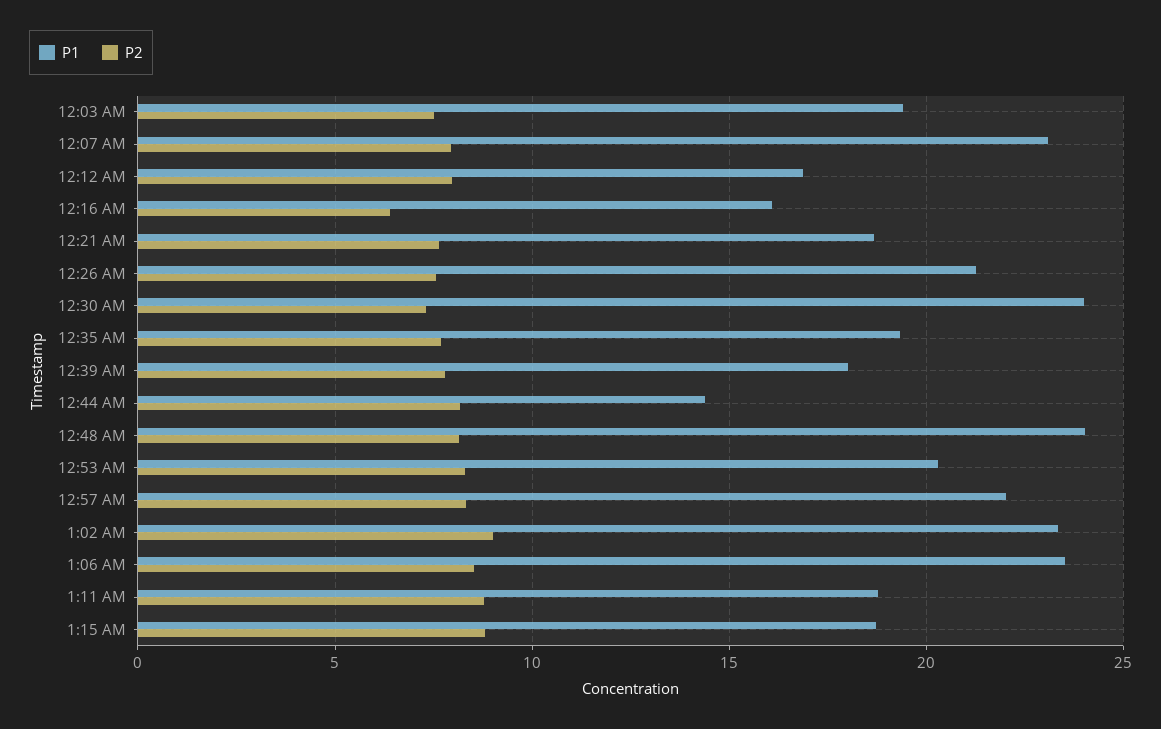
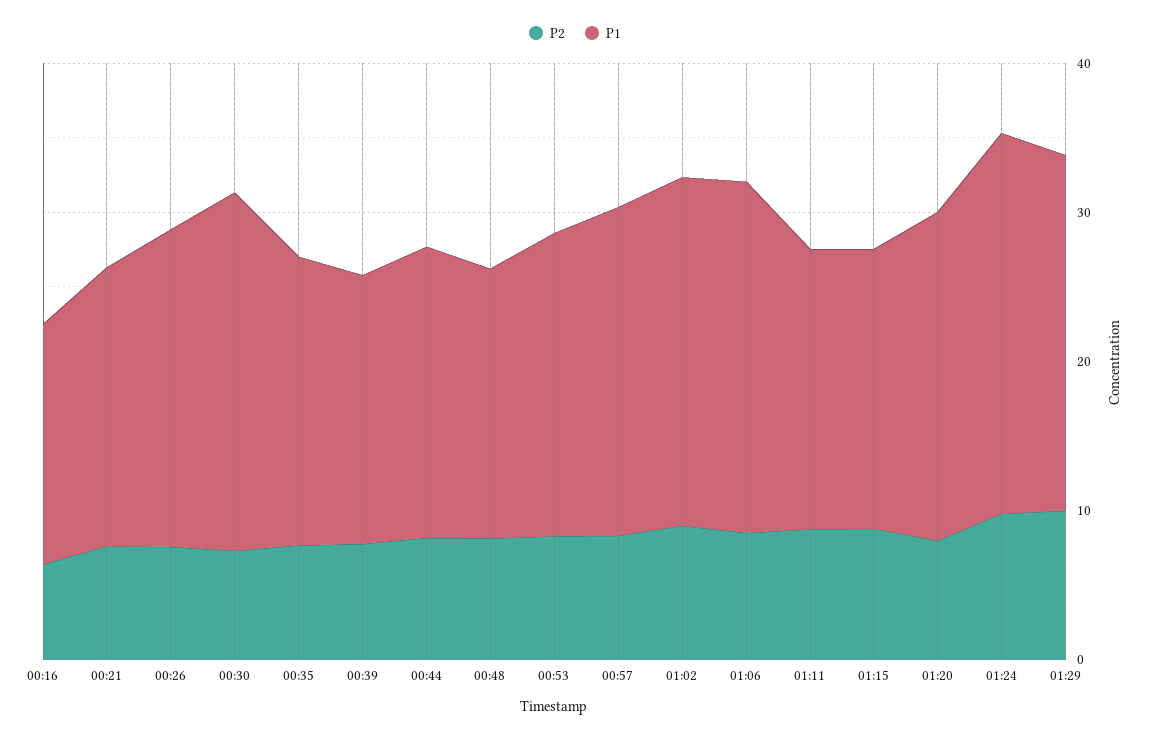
P1, 12:03 AM: 19.5 -> none
P2, 12:03 AM: 7.5 -> none
P1, 12:07 AM: 23 -> none
P2, 12:07 AM: 8 -> none
P1, 12:12 AM: 17 -> none
P2, 12:12 AM: 8 -> none
P1, 12:44 AM: 14.5 -> 20
P1, 12:48 AM: 24 -> 18
P2, 01:20: none -> 8
P1, 01:20: none -> 22
P2, 01:24: none -> 10
P1, 01:24: none -> 26
P2, 01:29: none -> 10
P1, 01:29: none -> 24

